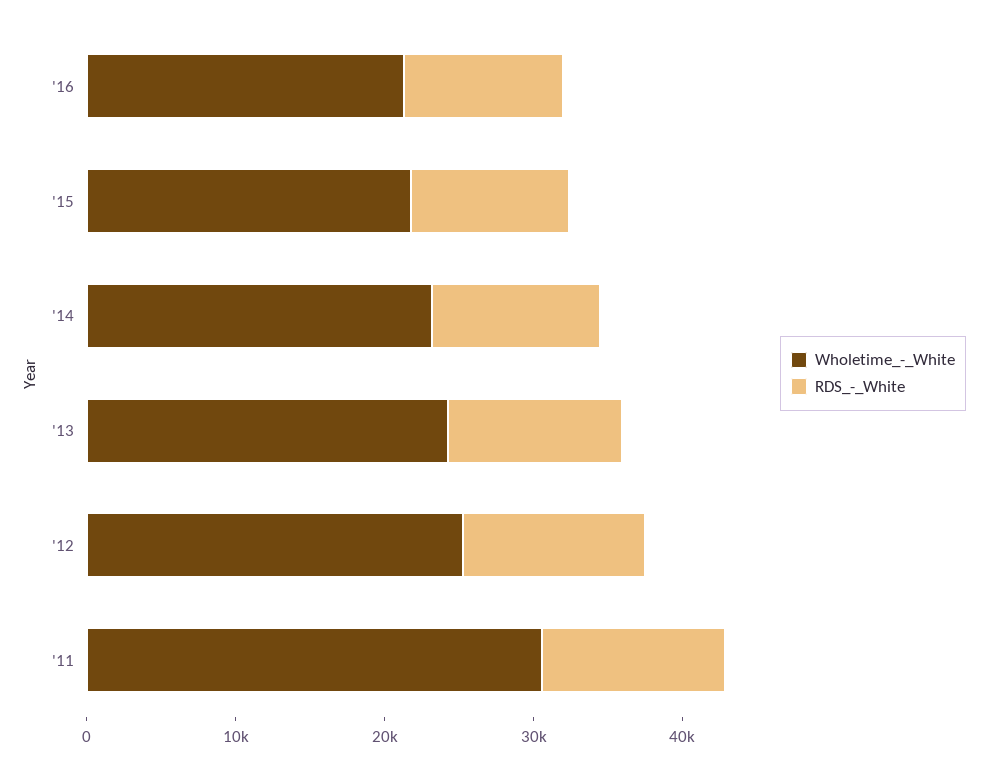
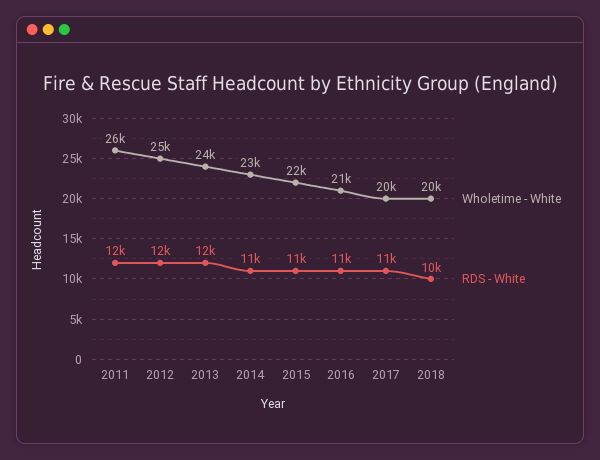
Wholetime_-_White, '11: 30000 -> 26000
Wholetime_-_White, 2017: none -> 20000
RDS_-_White, 2017: none -> 11000
Wholetime_-_White, 2018: none -> 20000
RDS_-_White, 2018: none -> 10000

